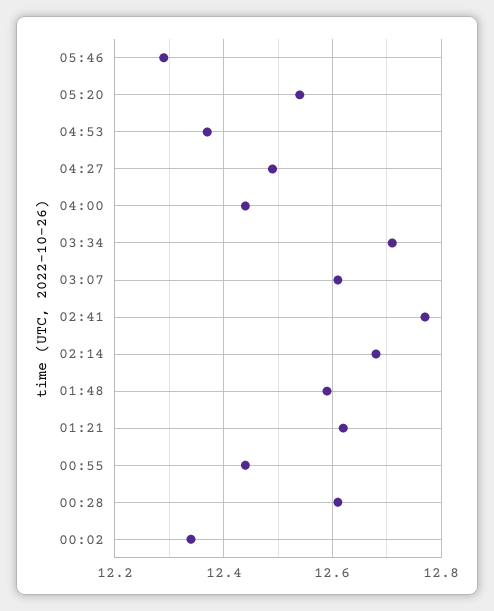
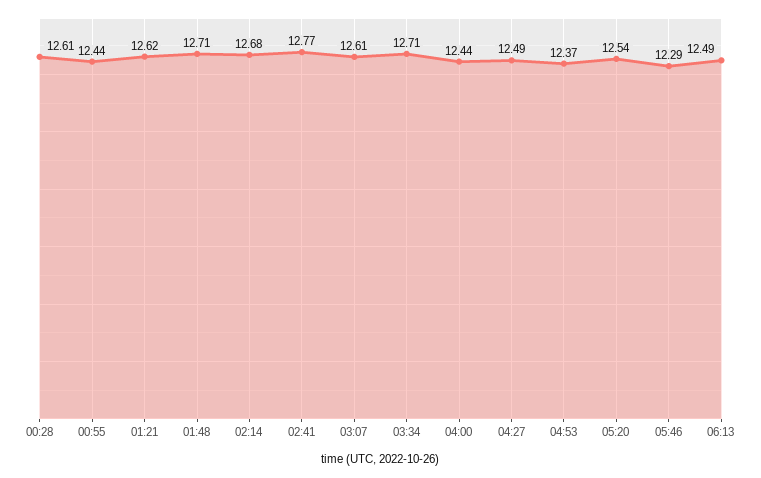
01:48: 12.6 -> 12.71
00:02: 12.35 -> none
06:13: none -> 12.49

